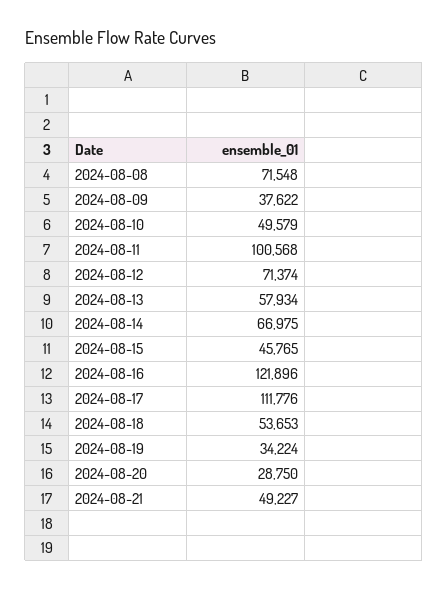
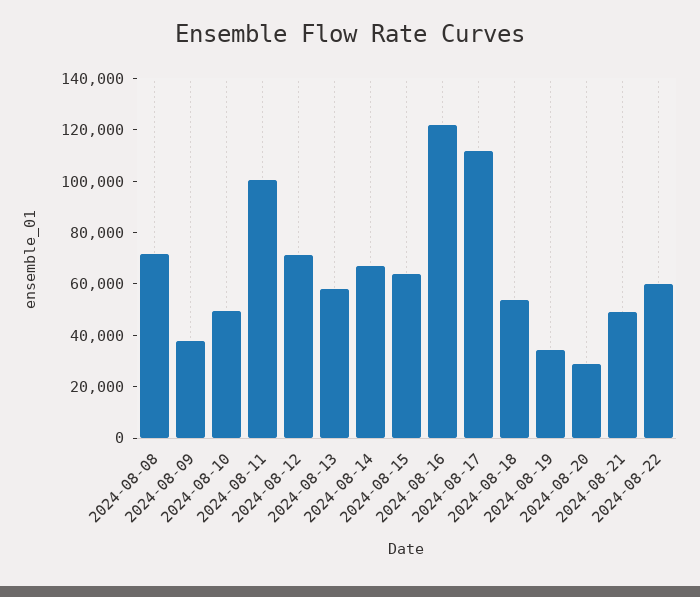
2024-08-15: 45765 -> 65000
2024-08-22: none -> 60000

